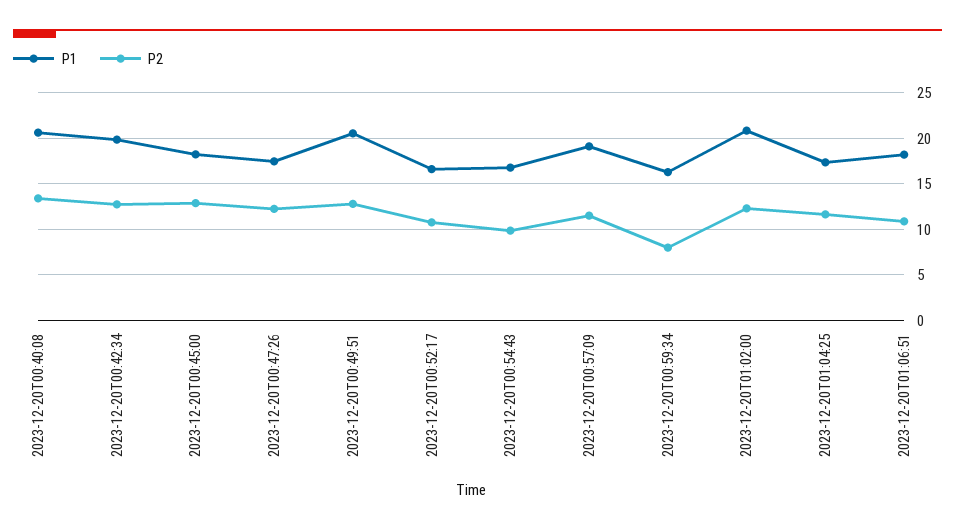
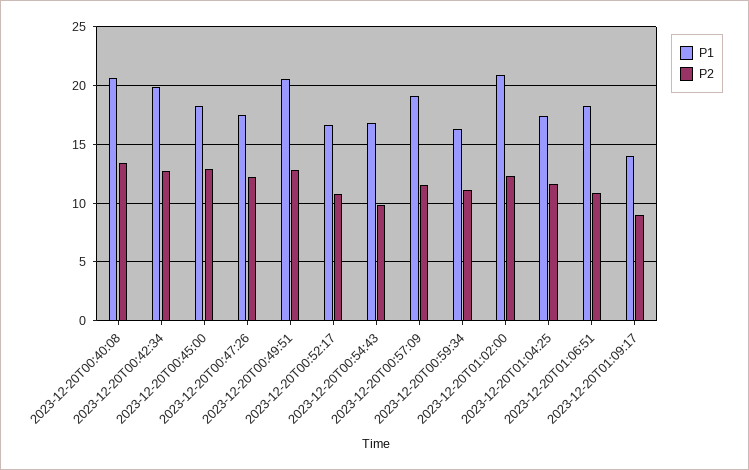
P2, 2023-12-20T00:59:34: 8 -> 11
P1, 2023-12-20T01:09:17: none -> 14
P2, 2023-12-20T01:09:17: none -> 9

